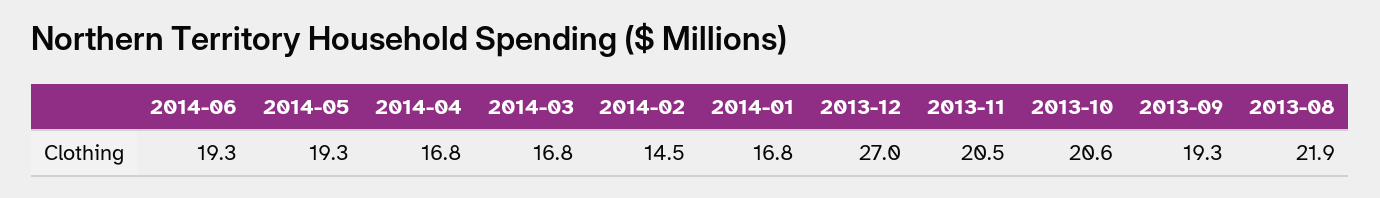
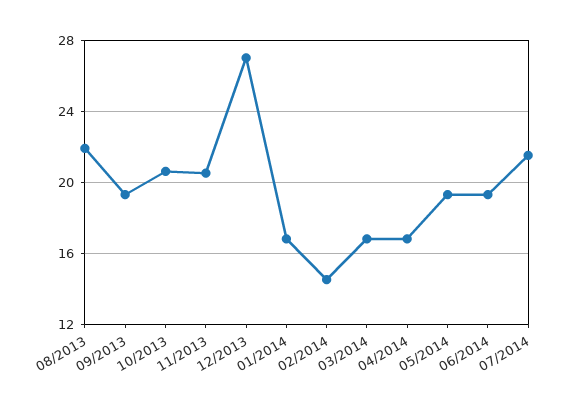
07/2014: none -> 21.5

